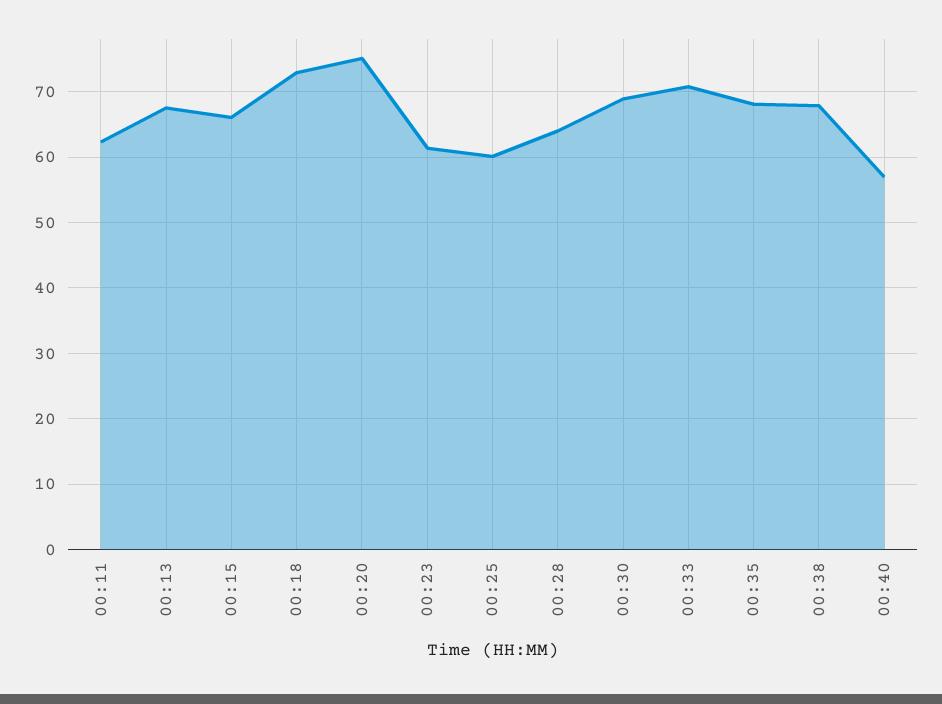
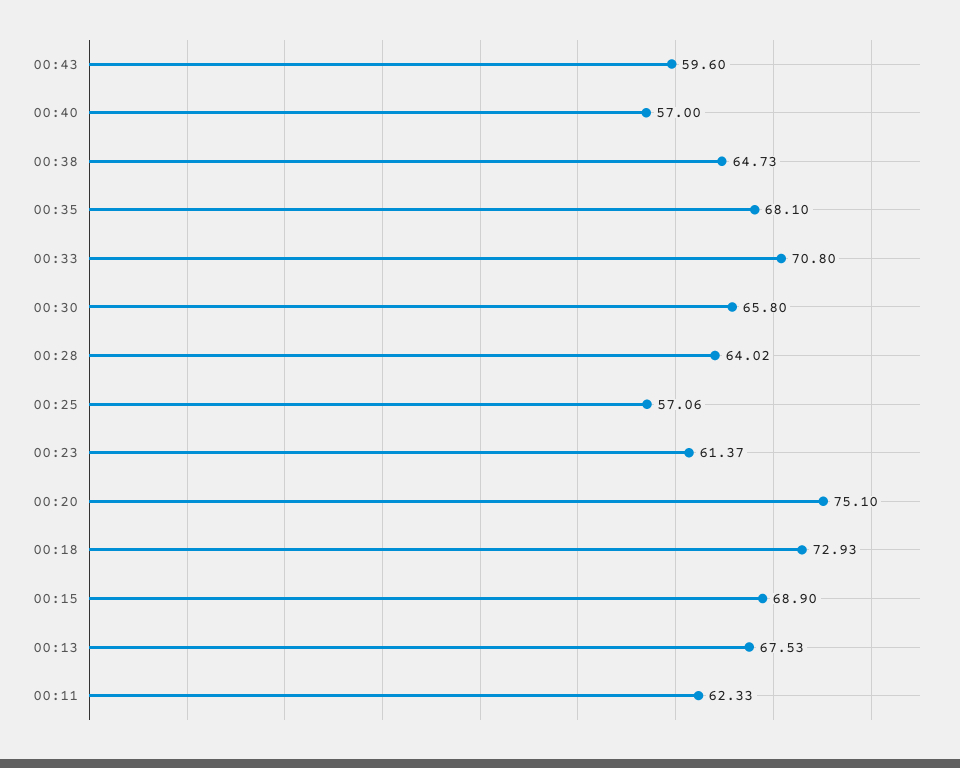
00:15: 66 -> 68.9
00:25: 60 -> 57.06
00:30: 69 -> 65.8
00:38: 68 -> 64.73
00:43: none -> 59.6

